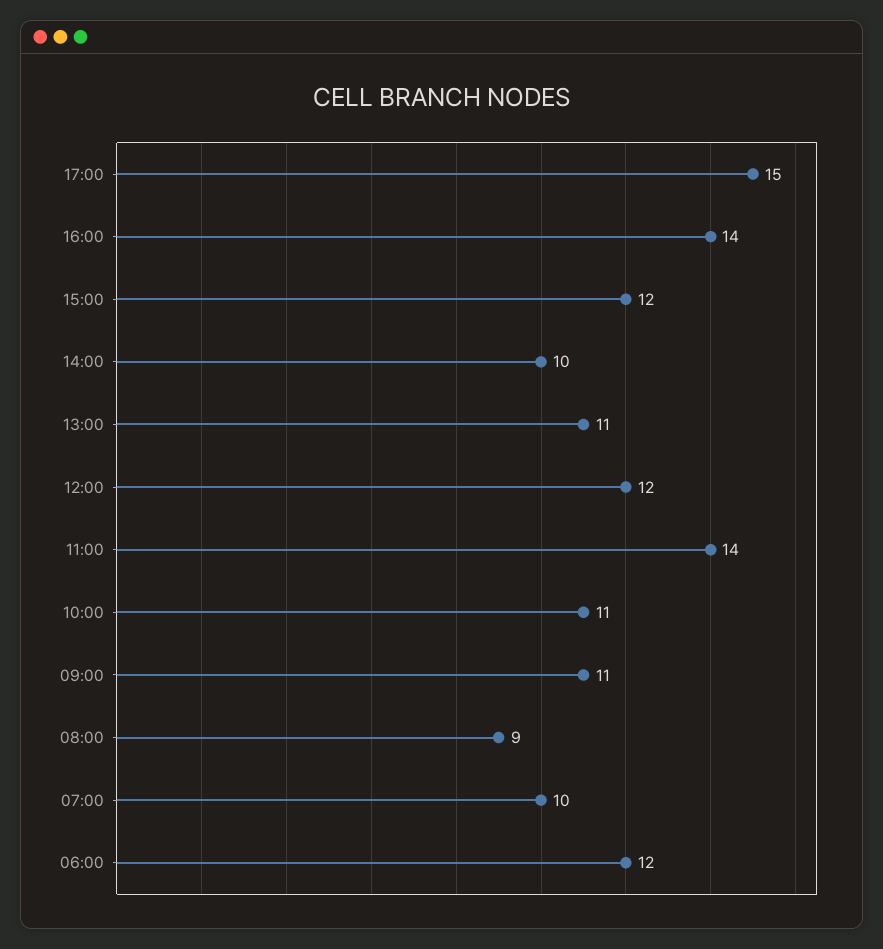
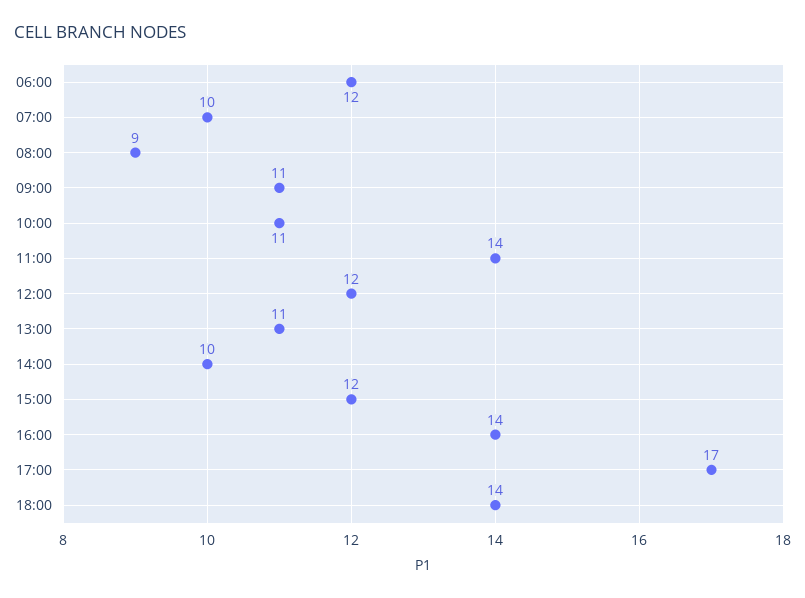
17:00: 15 -> 17
18:00: none -> 14

